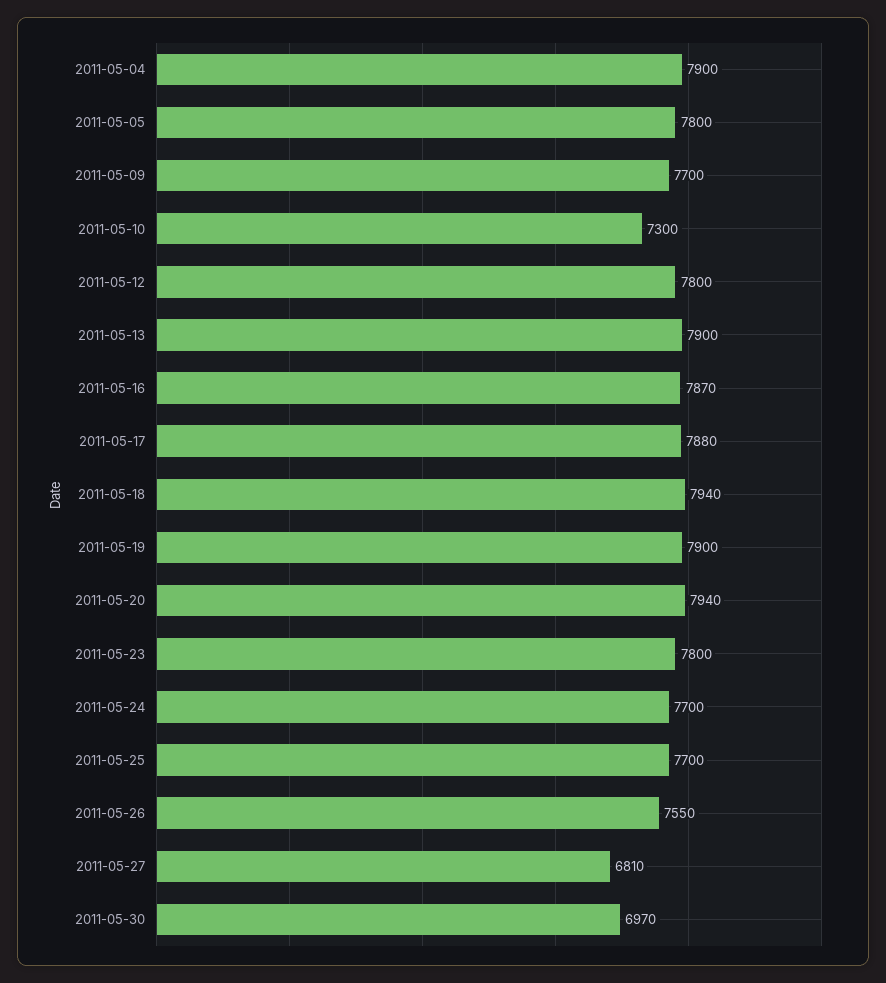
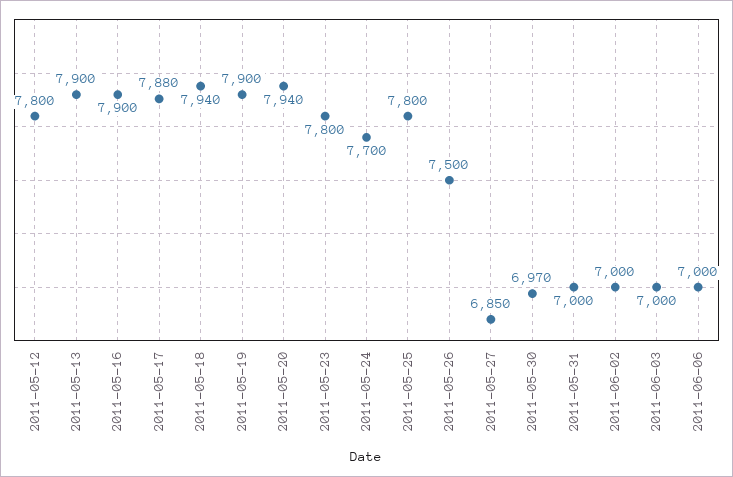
2011-05-04: 7900 -> none
2011-05-05: 7800 -> none
2011-05-09: 7700 -> none
2011-05-10: 7300 -> none
2011-05-16: 7870 -> 7900
2011-05-25: 7700 -> 7800
2011-05-26: 7550 -> 7500
2011-05-27: 6810 -> 6850
2011-05-31: none -> 7000
2011-06-02: none -> 7000
2011-06-03: none -> 7000
2011-06-06: none -> 7000

